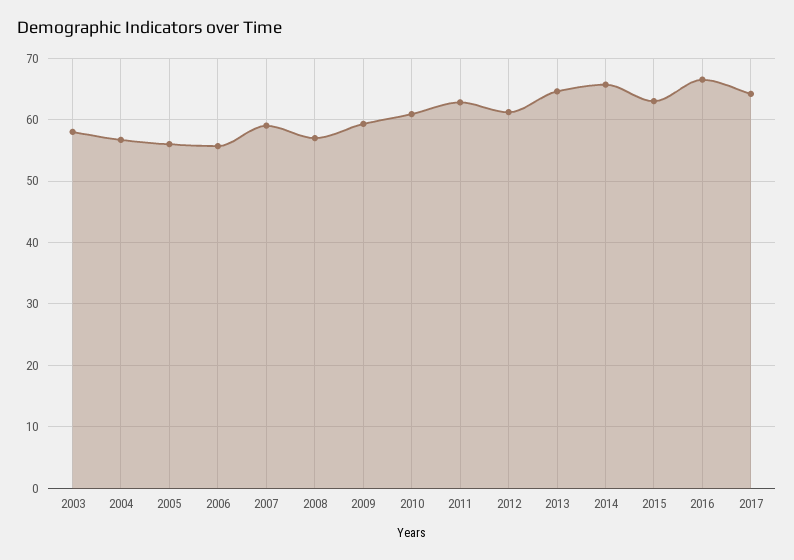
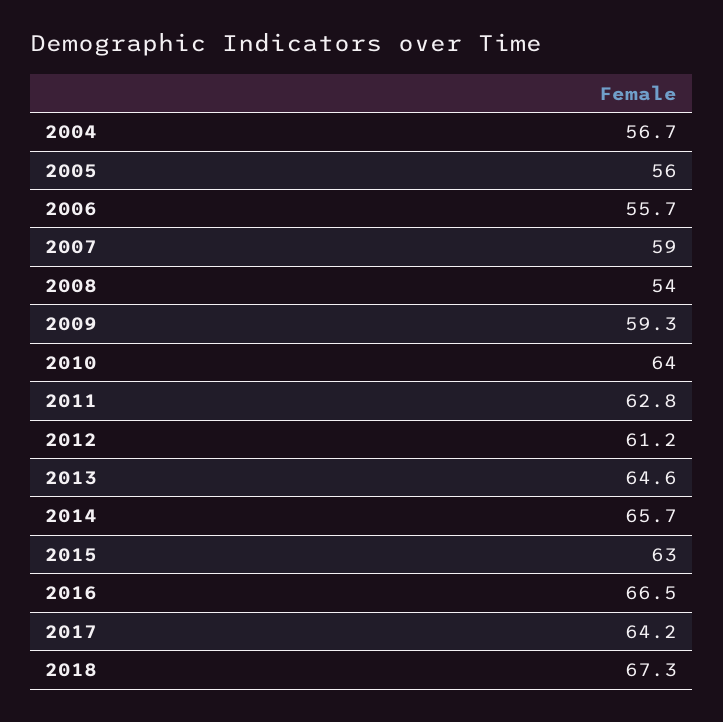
2003: 58 -> none
2008: 57 -> 54
2010: 61 -> 64
2018: none -> 67.3

